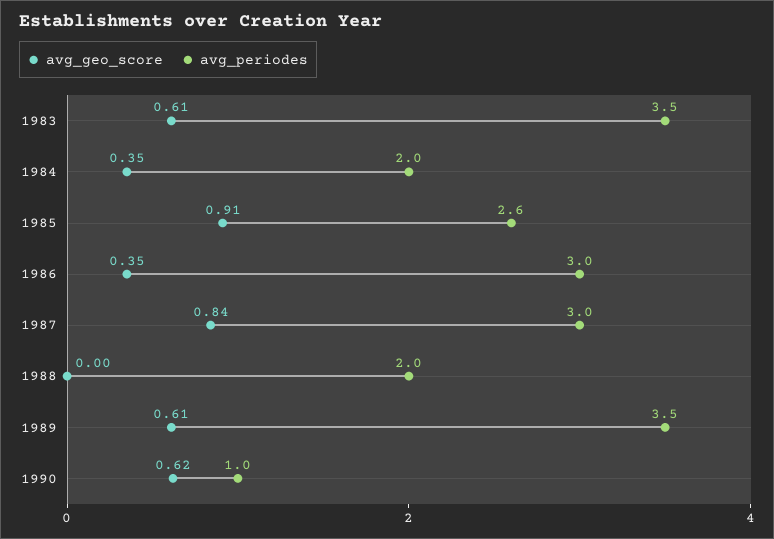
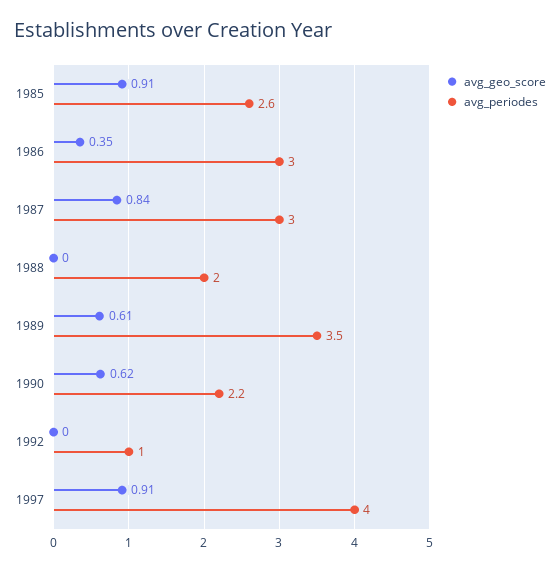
avg_geo_score, 1983: 0.61 -> none
avg_periodes, 1983: 3.5 -> none
avg_geo_score, 1984: 0.35 -> none
avg_periodes, 1984: 2 -> none
avg_periodes, 1990: 1 -> 2.2
avg_geo_score, 1992: none -> 0
avg_periodes, 1992: none -> 1
avg_geo_score, 1997: none -> 0.91
avg_periodes, 1997: none -> 4

